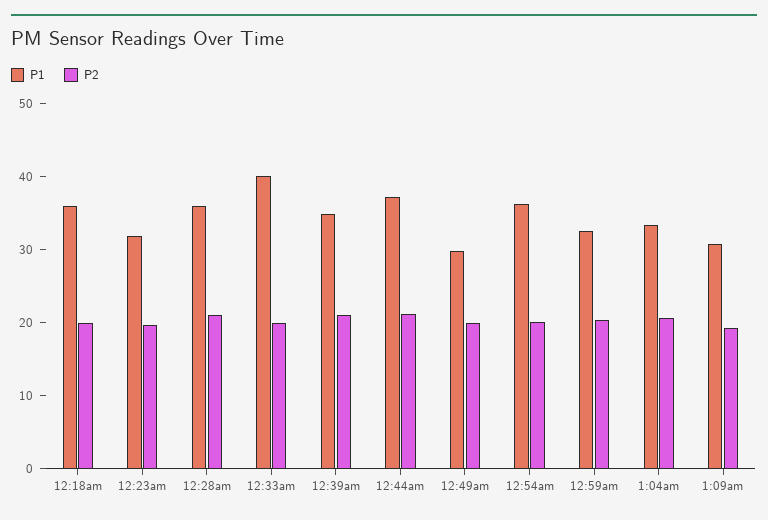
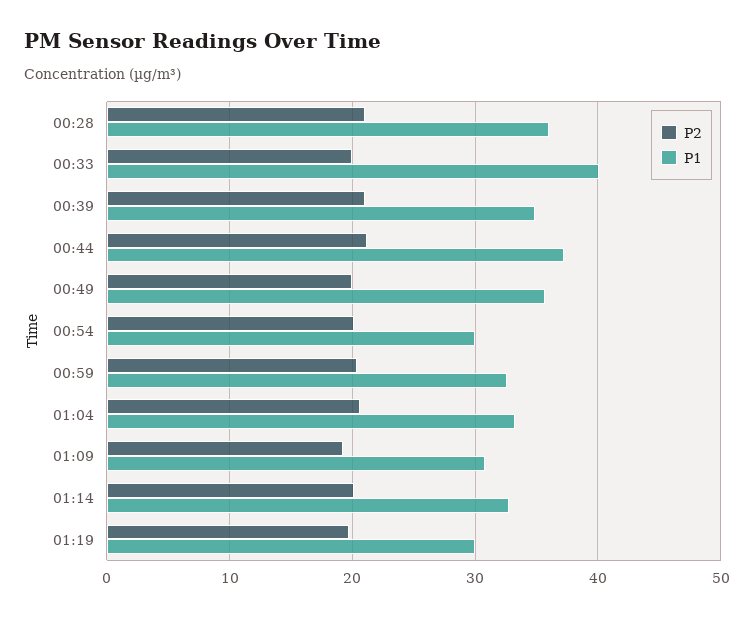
P1, 12:18am: 36 -> none
P2, 12:18am: 20 -> none
P1, 12:23am: 32 -> none
P2, 12:23am: 20 -> none
P1, 12:49am: 30 -> 36
P1, 12:54am: 36 -> 30
P2, 01:14: none -> 20
P1, 01:14: none -> 33
P2, 01:19: none -> 20
P1, 01:19: none -> 30

